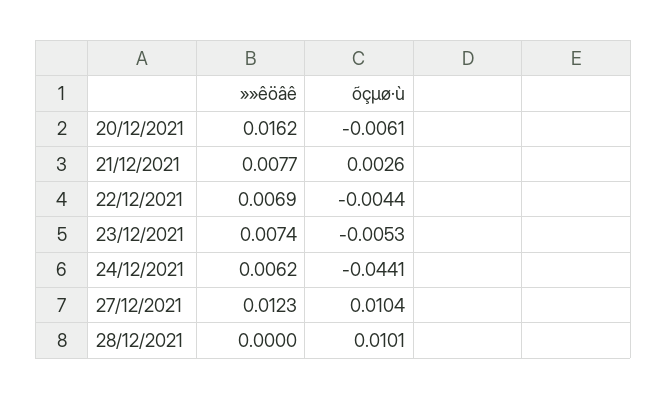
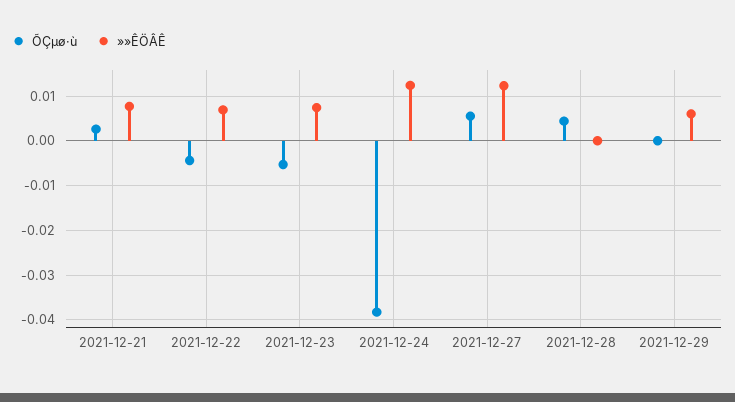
»»êöâê, 20/12/2021: 0.0162 -> none
õçµø·ù, 20/12/2021: -0.0061 -> none
»»êöâê, 24/12/2021: 0.0062 -> 0.012
õçµø·ù, 24/12/2021: -0.0441 -> -0.038
õçµø·ù, 27/12/2021: 0.0104 -> 0.006
õçµø·ù, 28/12/2021: 0.0101 -> 0.004
õçµø·ù, 2021-12-29: none -> 0
»»êöâê, 2021-12-29: none -> 0.006

